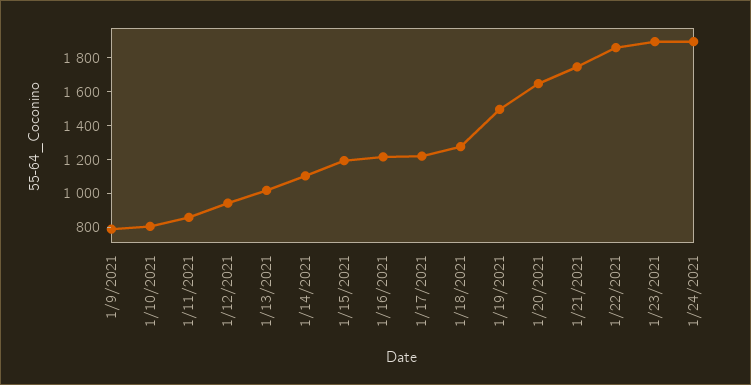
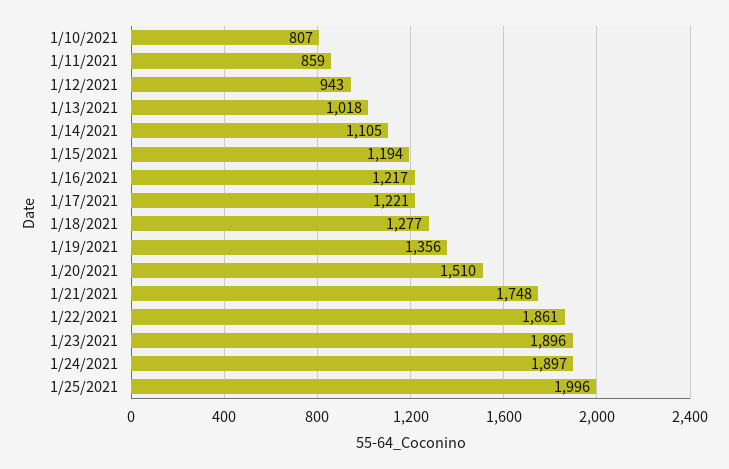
1/9/2021: 800 -> none
1/19/2021: 1500 -> 1356
1/20/2021: 1650 -> 1510
1/25/2021: none -> 1996

